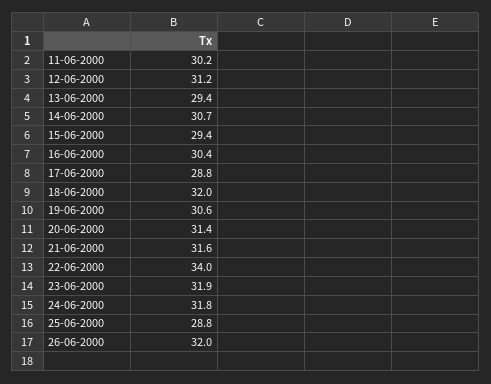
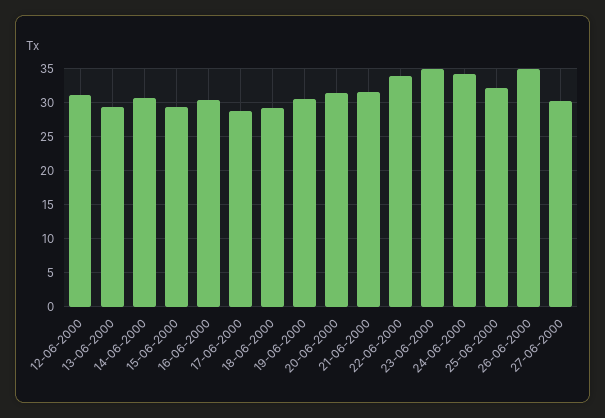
11-06-2000: 30.2 -> none
18-06-2000: 32 -> 29
23-06-2000: 31.9 -> 35
24-06-2000: 31.8 -> 34
25-06-2000: 28.8 -> 32
26-06-2000: 32 -> 35
27-06-2000: none -> 30

